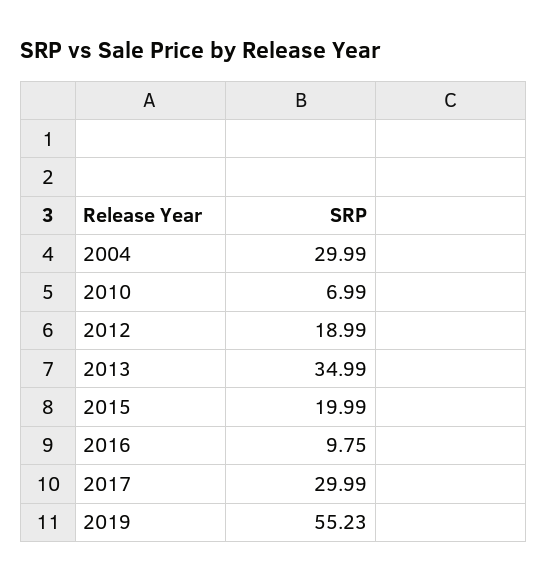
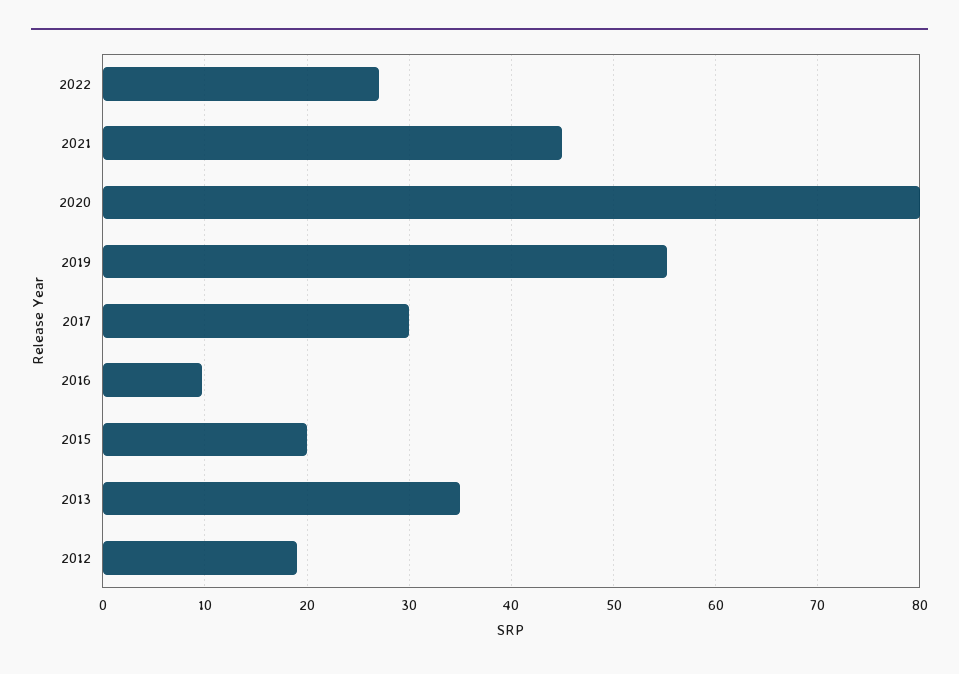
2004: 29.99 -> none
2010: 6.99 -> none
2022: none -> 27
2021: none -> 45
2020: none -> 80

